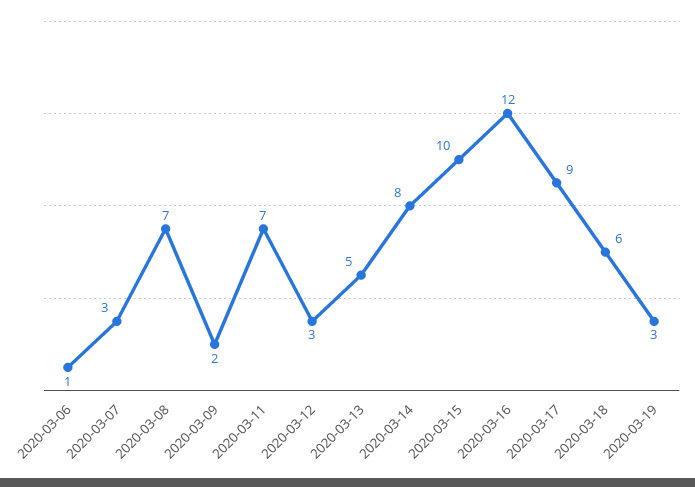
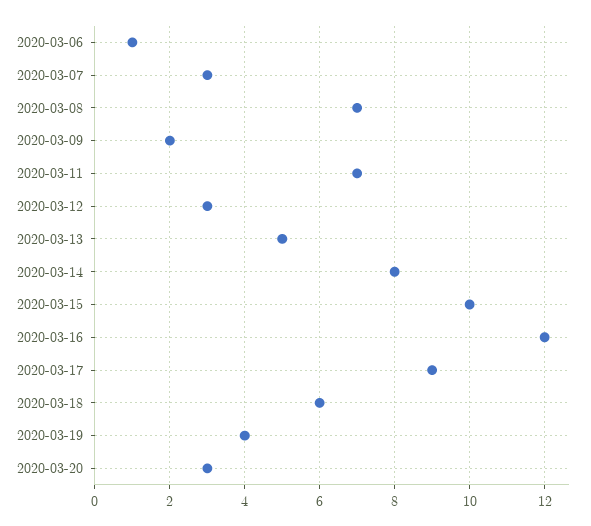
2020-03-19: 3 -> 4
2020-03-20: none -> 3

